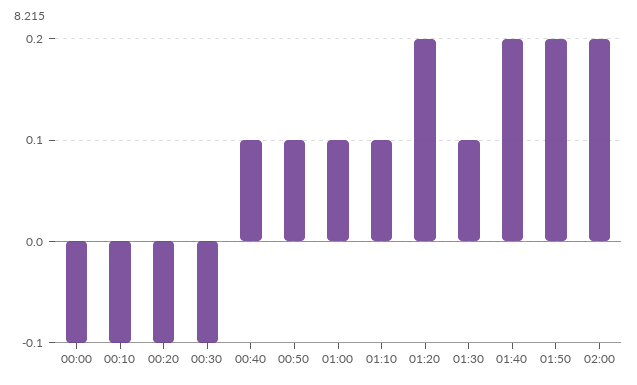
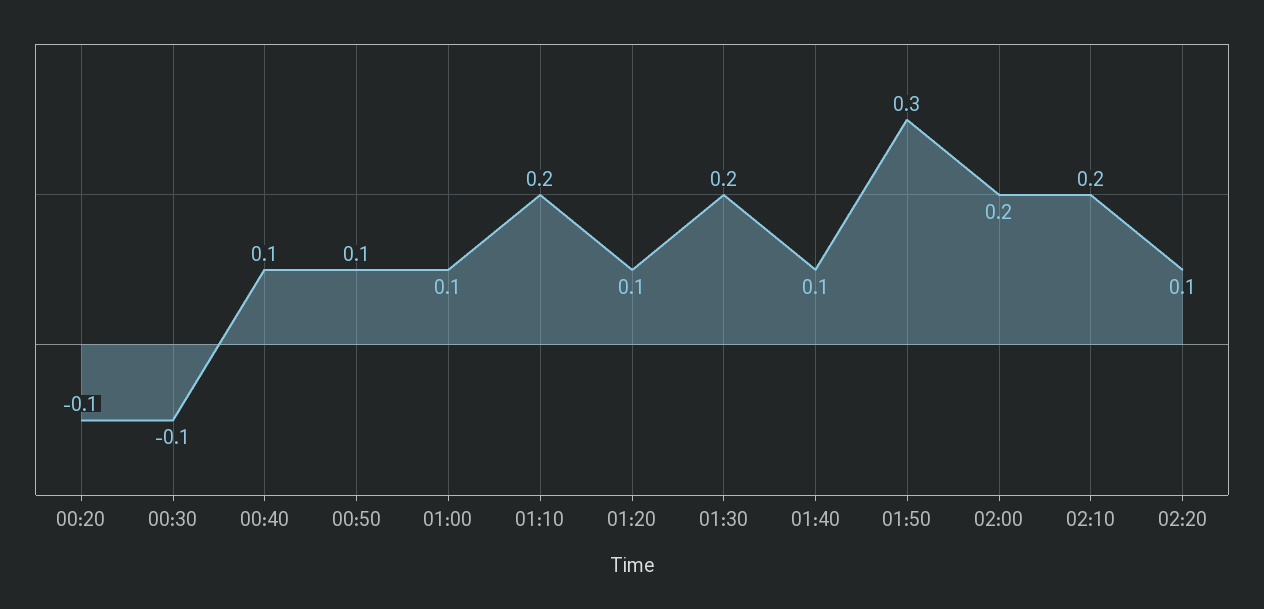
00:00: -0.1 -> none
00:10: -0.1 -> none
01:10: 0.1 -> 0.2
01:20: 0.2 -> 0.1
01:30: 0.1 -> 0.2
01:40: 0.2 -> 0.1
01:50: 0.2 -> 0.3
02:10: none -> 0.2
02:20: none -> 0.1

